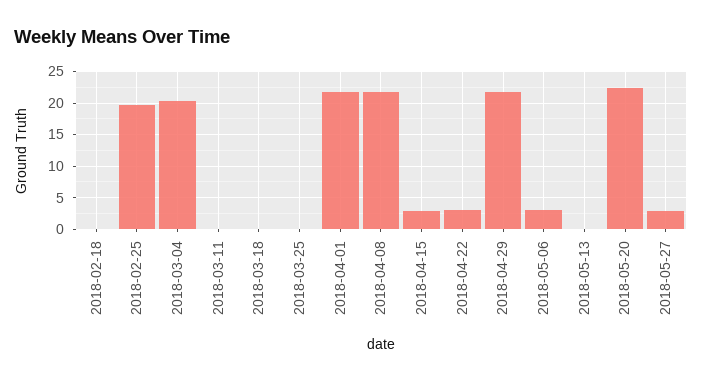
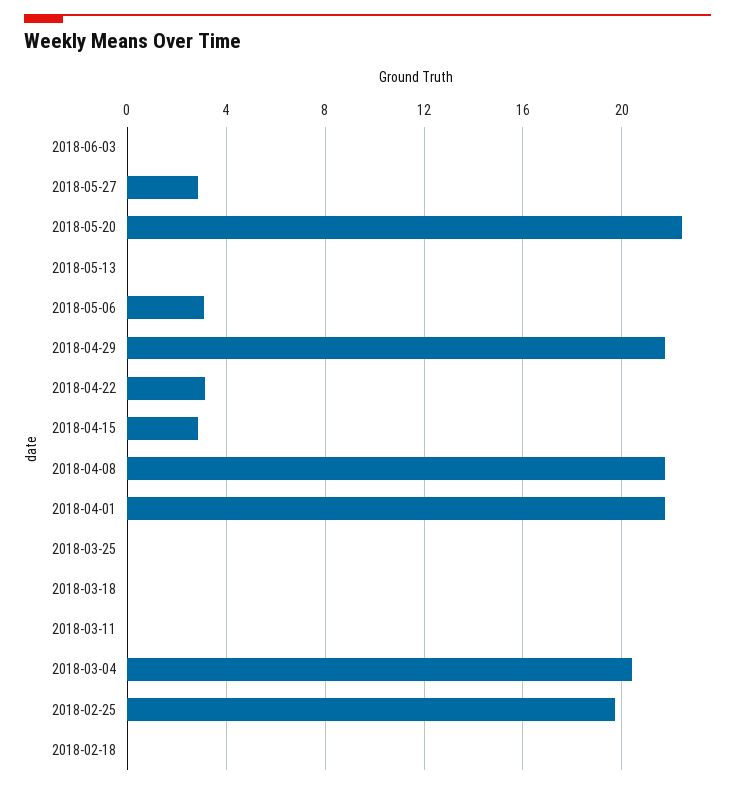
2018-06-03: none -> 0

